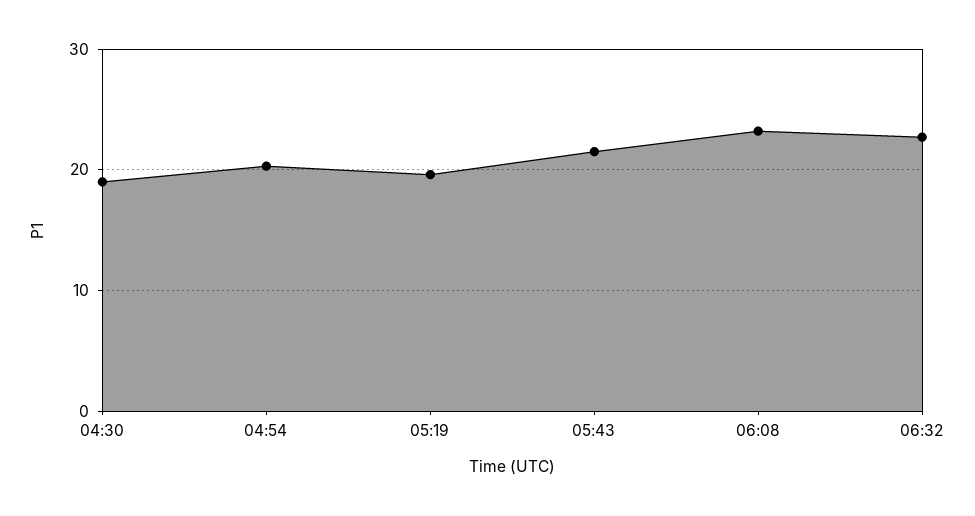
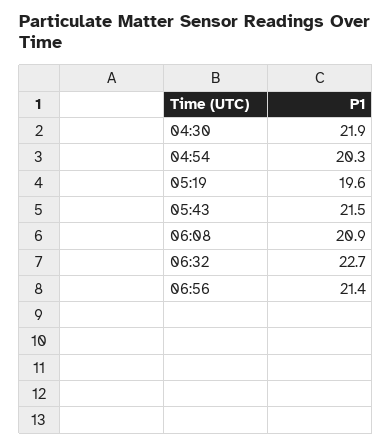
04:30: 19 -> 21.9
06:08: 23 -> 20.9
06:56: none -> 21.4

